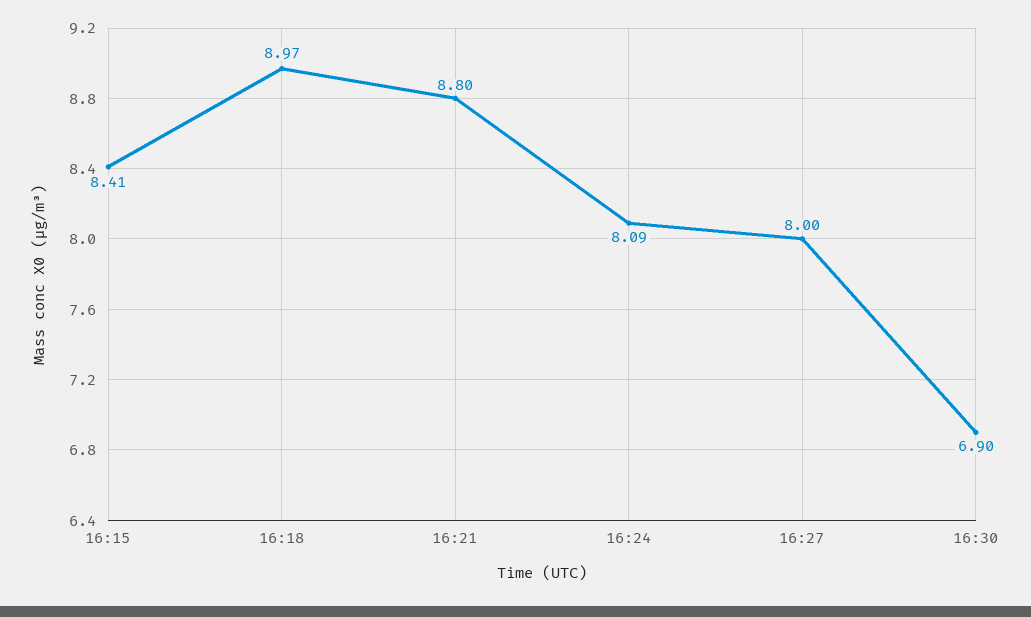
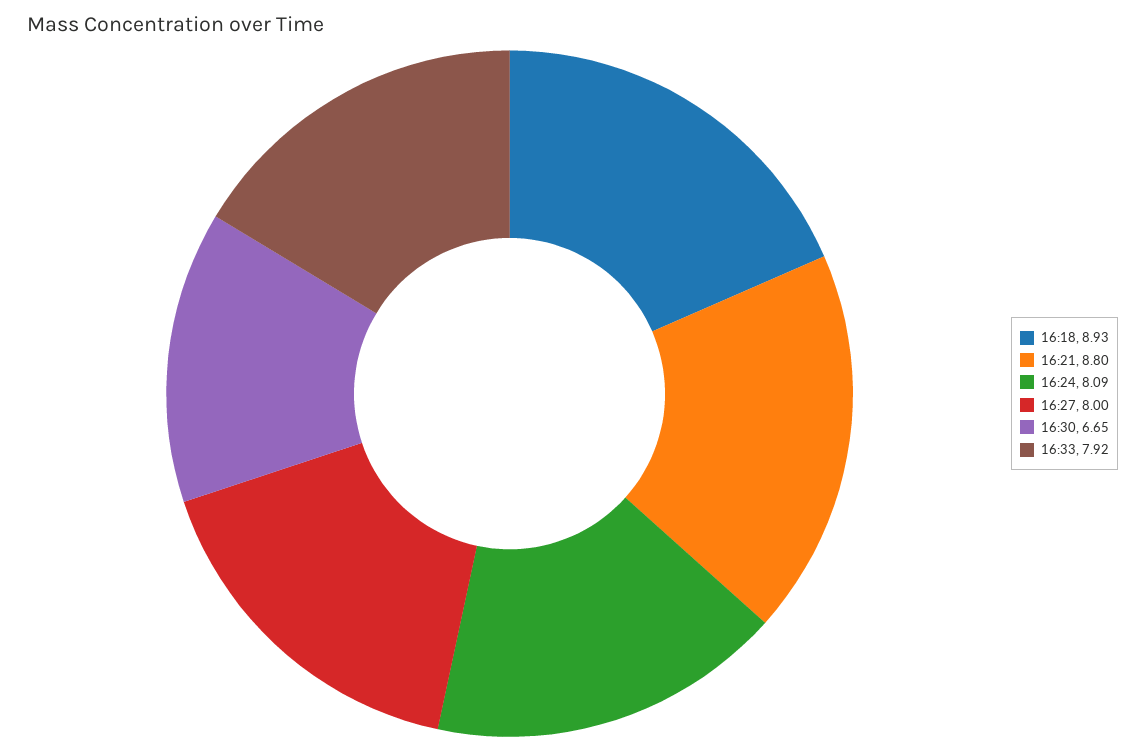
16:15: 8.41 -> none
16:18: 8.97 -> 8.93
16:30: 6.9 -> 6.65
16:33: none -> 7.92

